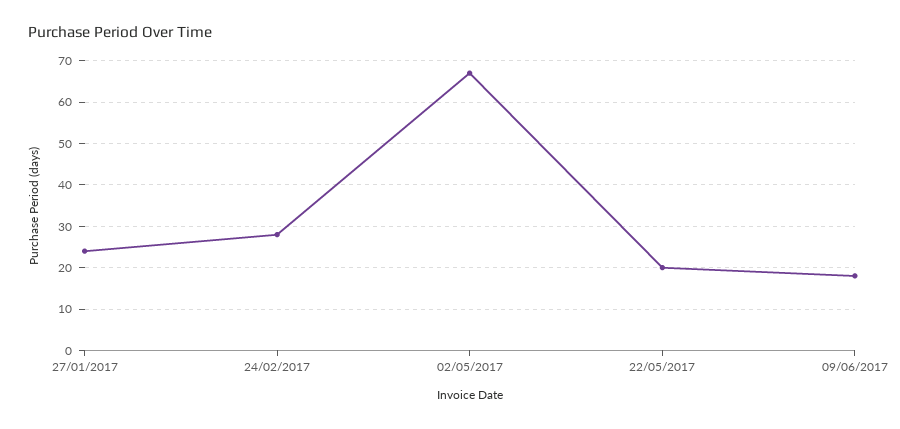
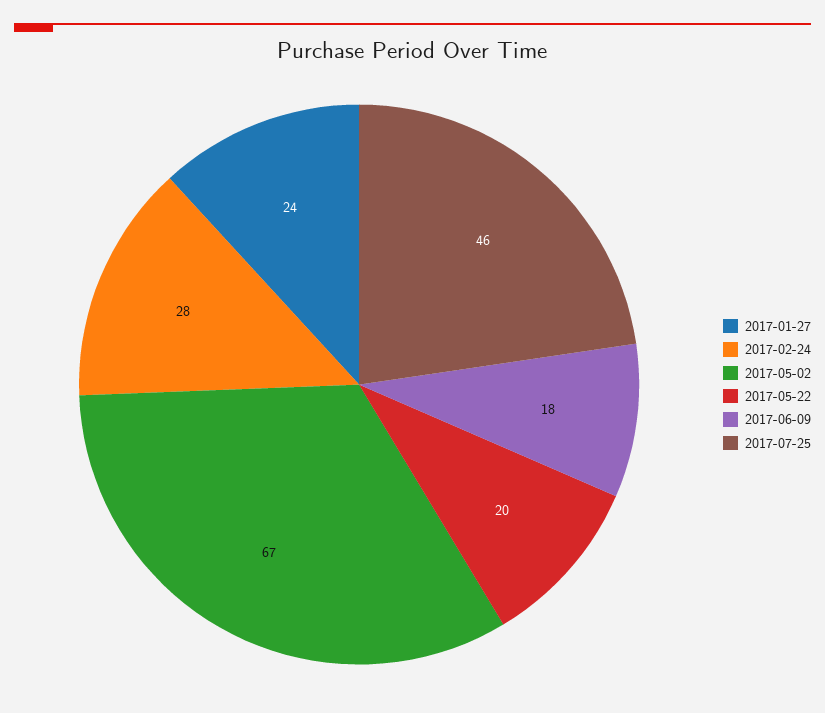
2017-07-25: none -> 46

